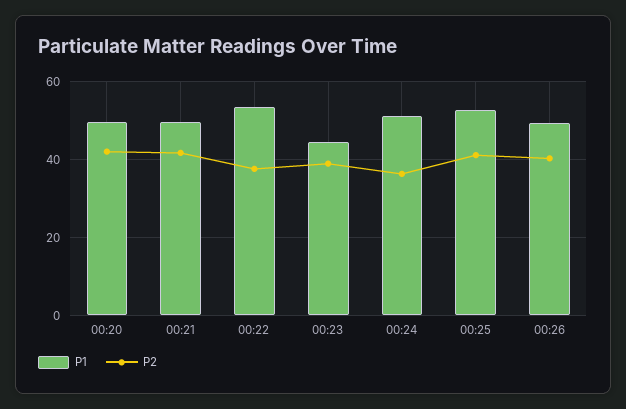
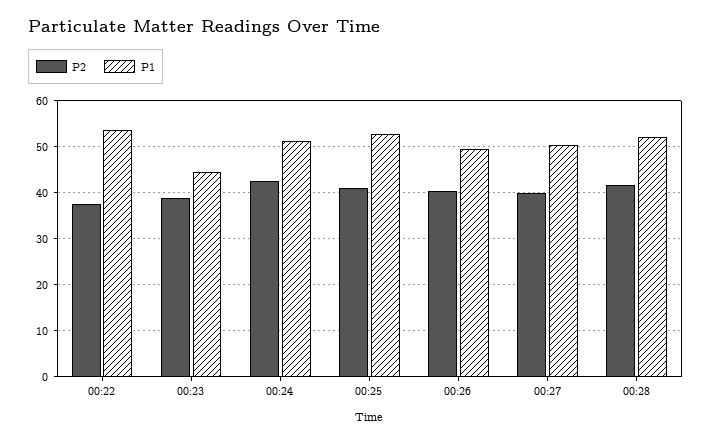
P1, 00:20: 50 -> none
P2, 00:20: 42 -> none
P1, 00:21: 50 -> none
P2, 00:21: 42 -> none
P2, 00:24: 36 -> 42
P2, 00:27: none -> 40
P1, 00:27: none -> 50
P2, 00:28: none -> 42
P1, 00:28: none -> 52

